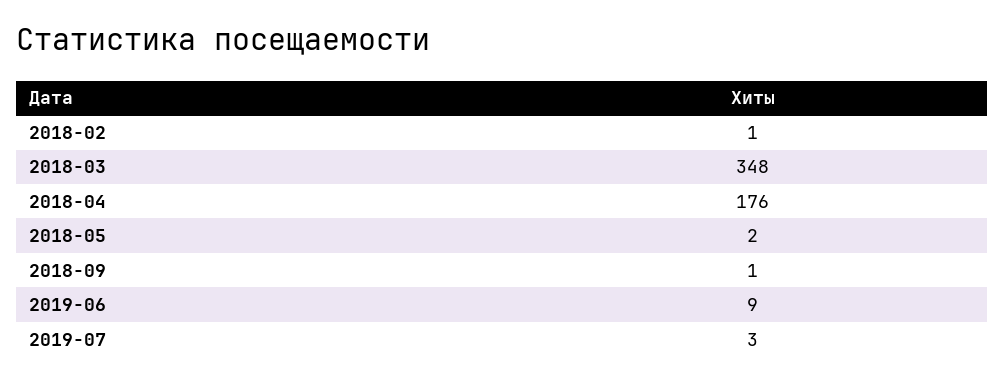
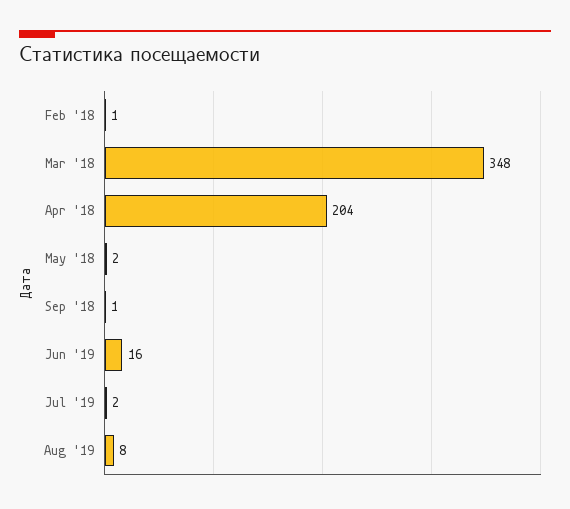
2018-04: 176 -> 204
2019-06: 9 -> 16
2019-07: 3 -> 2
Aug '19: none -> 8

